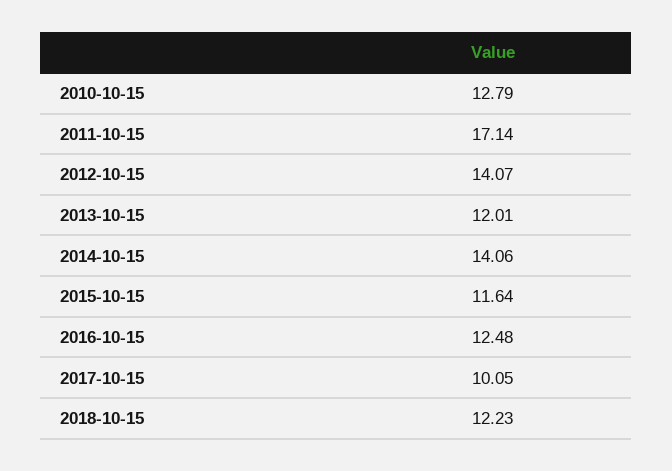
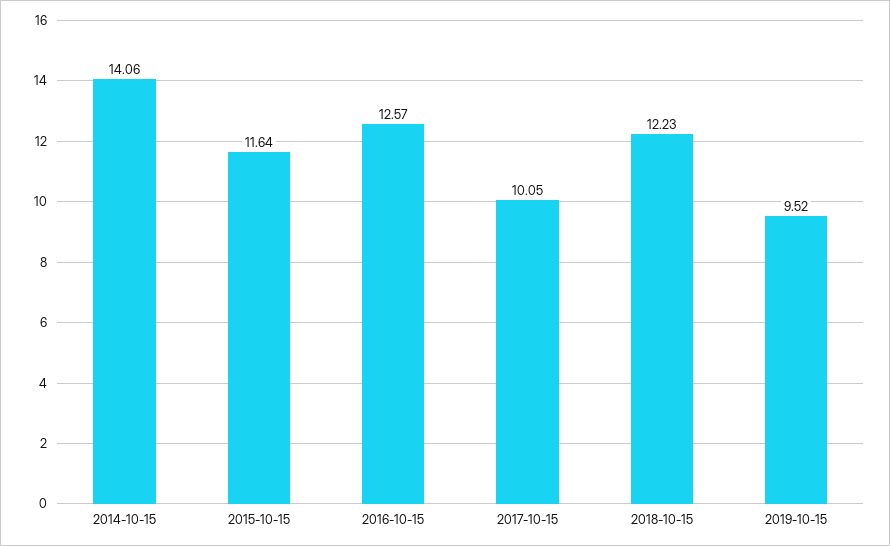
2010-10-15: 12.79 -> none
2011-10-15: 17.14 -> none
2012-10-15: 14.07 -> none
2013-10-15: 12.01 -> none
2016-10-15: 12.48 -> 12.57
2019-10-15: none -> 9.52

